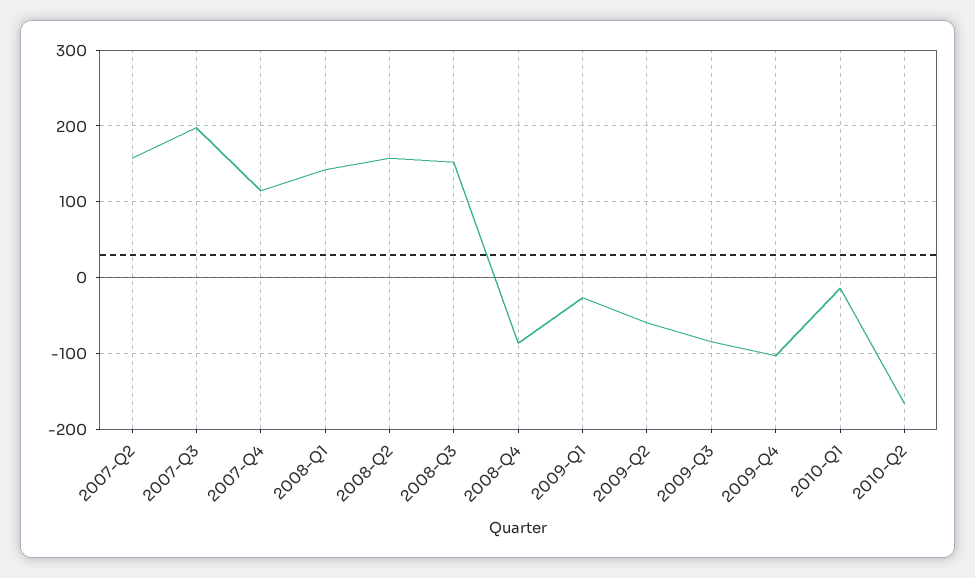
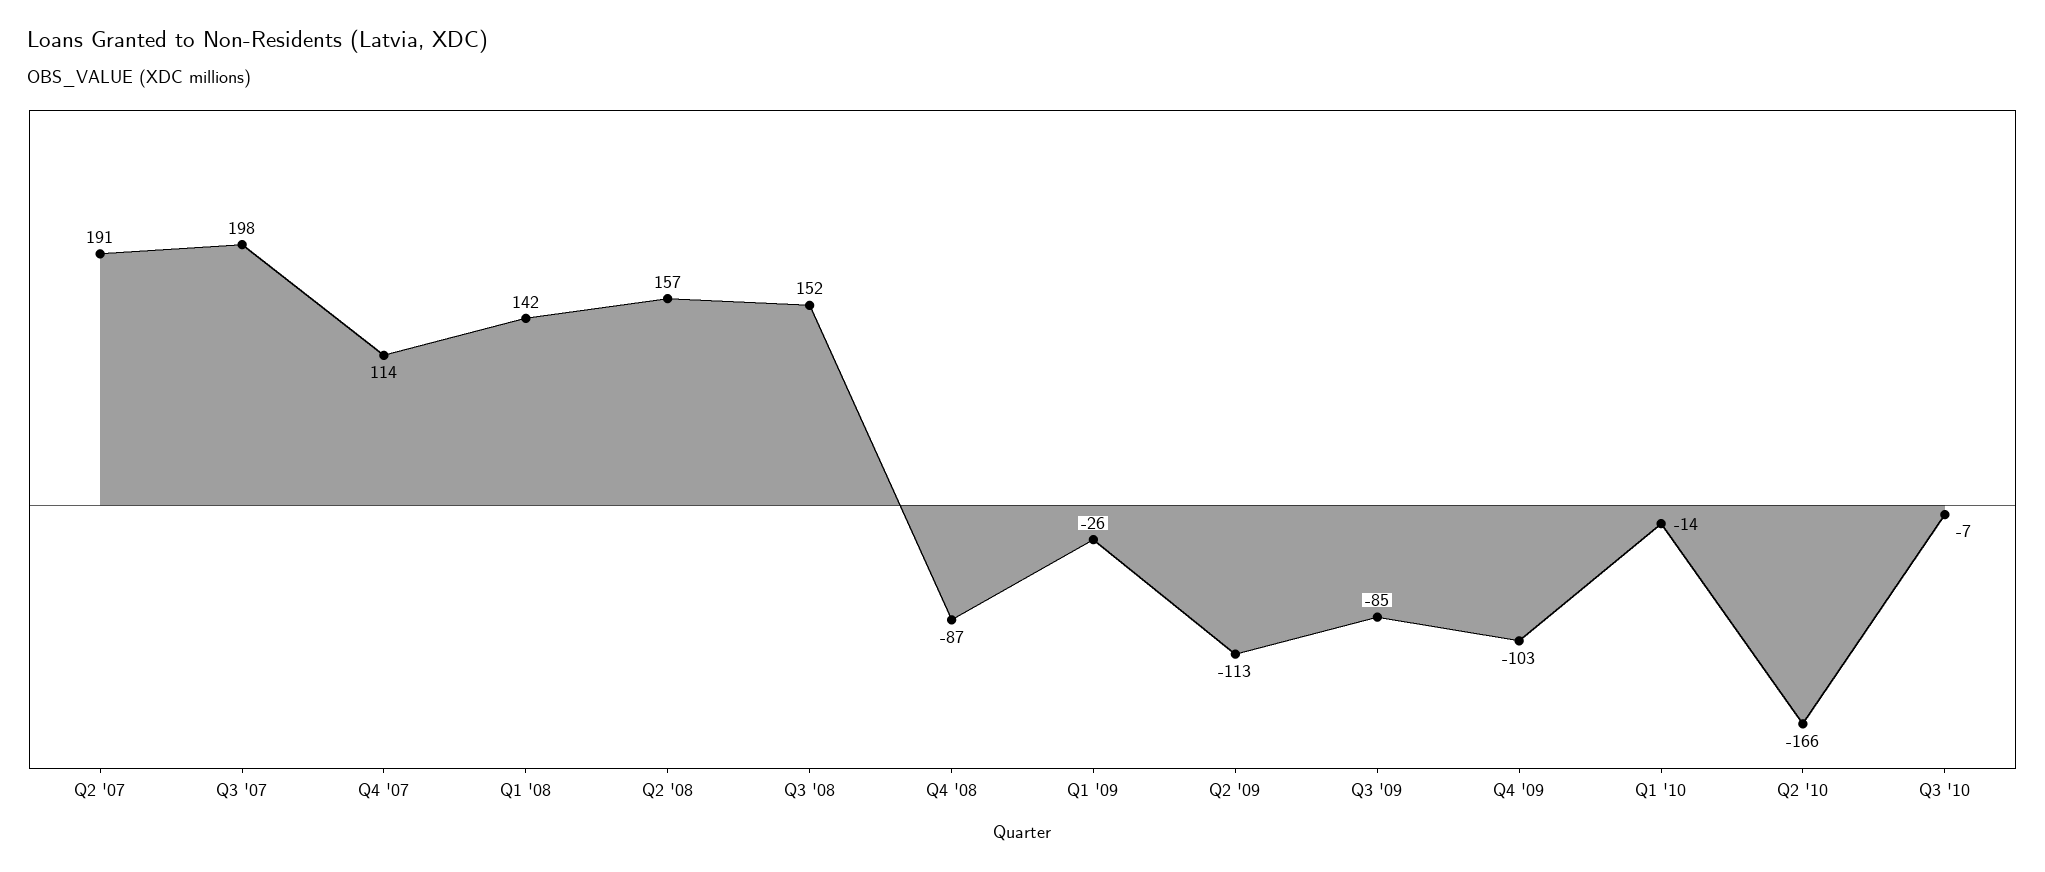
2007-Q2: 160 -> 191
2009-Q2: -60 -> -113
Q3 '10: none -> -7

